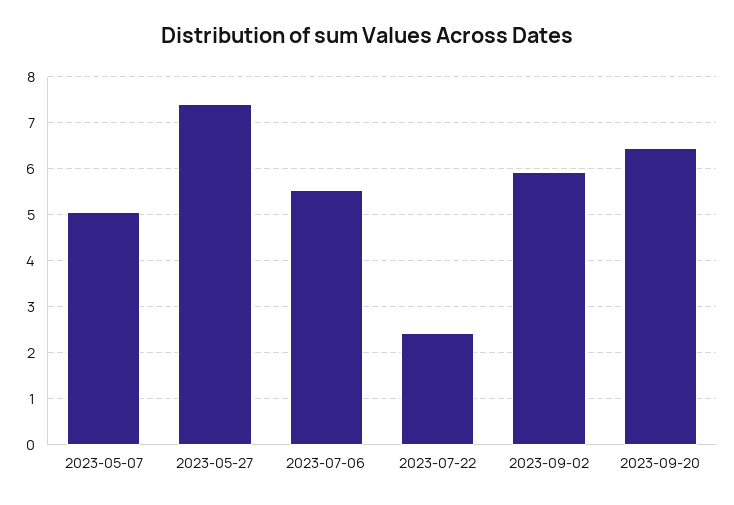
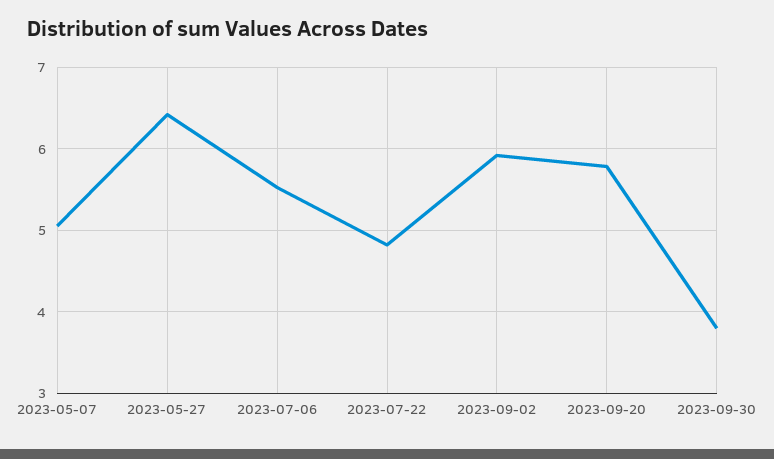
2023-05-27: 7.4 -> 6.4
2023-07-22: 2.4 -> 4.8
2023-09-20: 6.4 -> 5.8
2023-09-30: none -> 3.8

